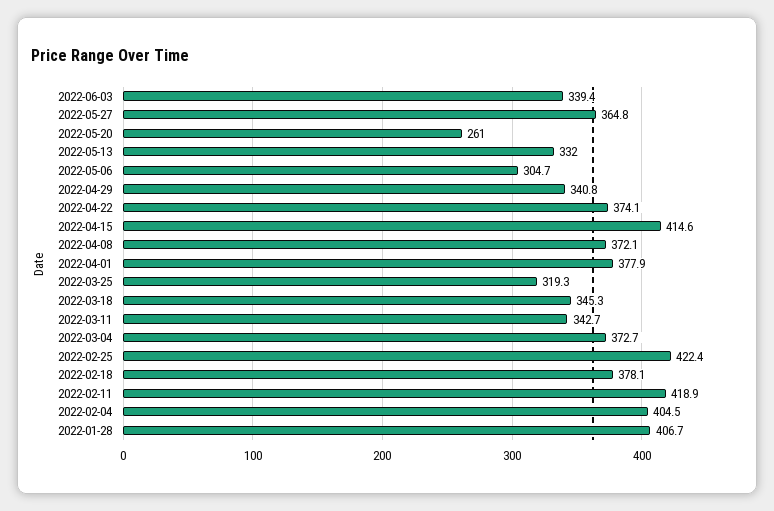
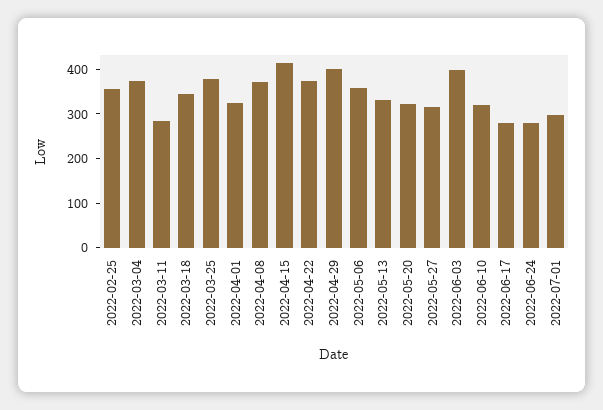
2022-06-03: 339.4 -> 400
2022-05-27: 364.8 -> 320
2022-05-20: 261 -> 320
2022-05-06: 304.7 -> 360
2022-04-29: 340.8 -> 400
2022-04-01: 377.9 -> 320
2022-03-25: 319.3 -> 380
2022-03-11: 342.7 -> 280
2022-02-25: 422.4 -> 360
2022-02-18: 378.1 -> none
2022-02-11: 418.9 -> none
2022-02-04: 404.5 -> none
2022-01-28: 406.7 -> none
2022-06-10: none -> 320
2022-06-17: none -> 280
2022-06-24: none -> 280
2022-07-01: none -> 300

